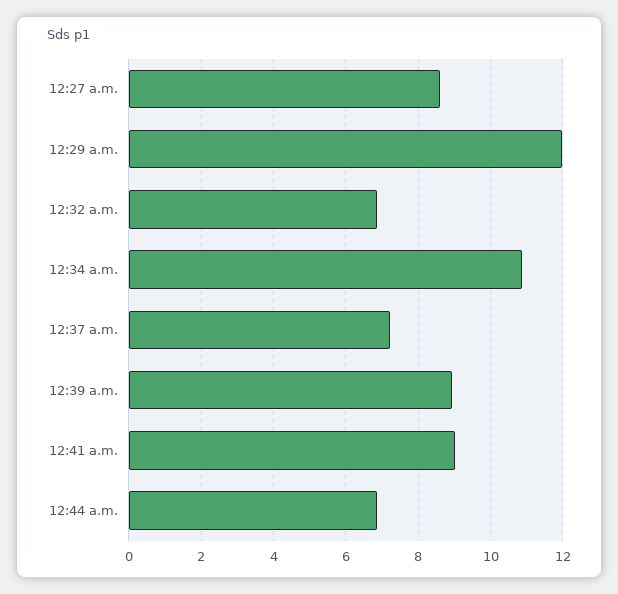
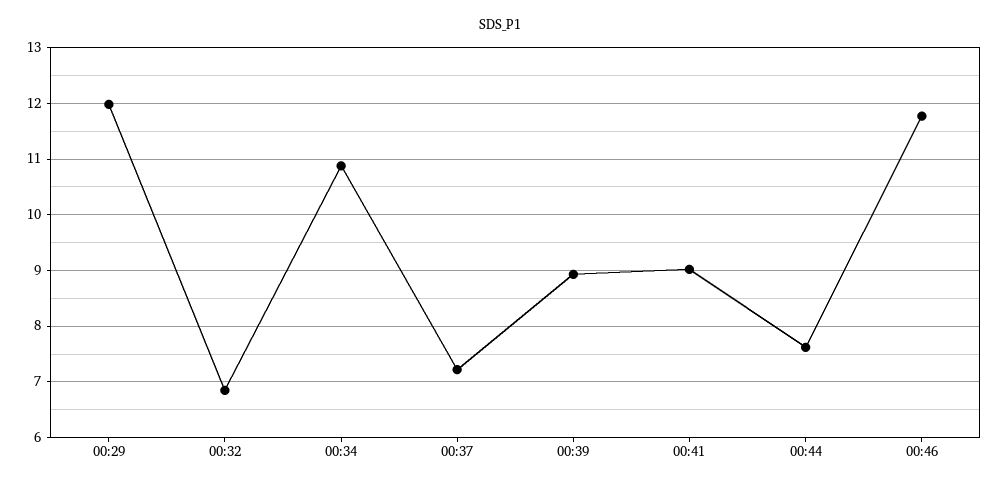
12:27 a.m.: 8.6 -> none
12:44 a.m.: 6.8 -> 7.6
00:46: none -> 11.8

